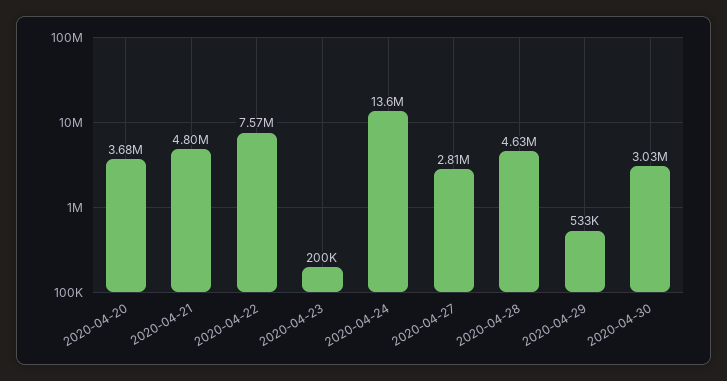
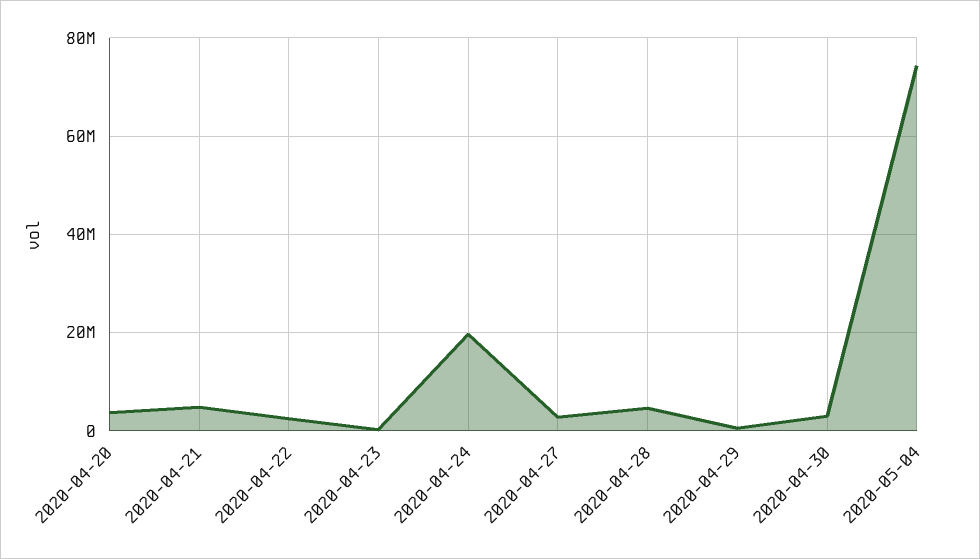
2020-04-22: 7570000 -> 2000000
2020-04-24: 13600000 -> 20000000
2020-05-04: none -> 74000000

